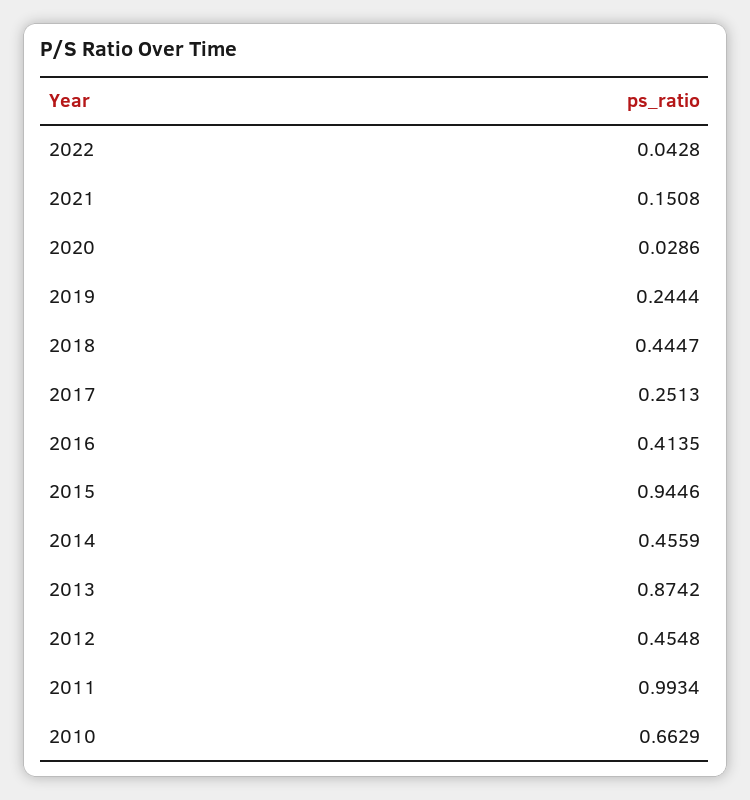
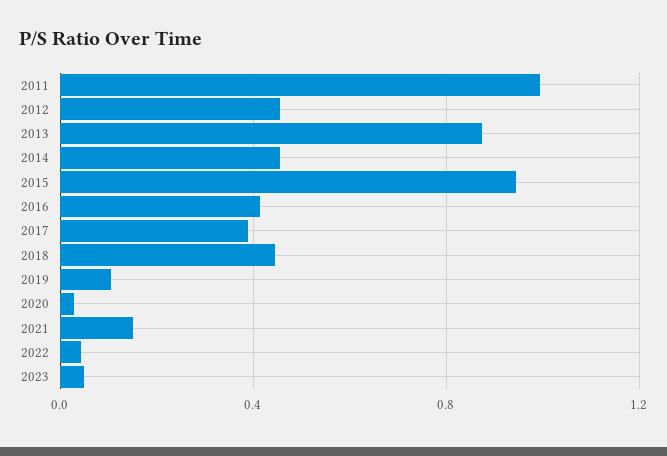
2019: 0.2444 -> 0.1
2017: 0.2513 -> 0.4
2010: 0.6629 -> none
2023: none -> 0.05

